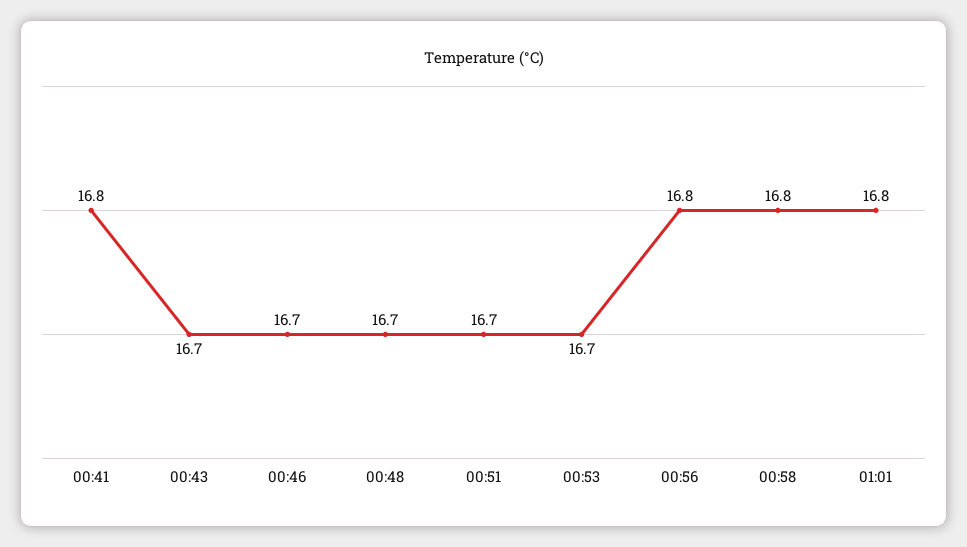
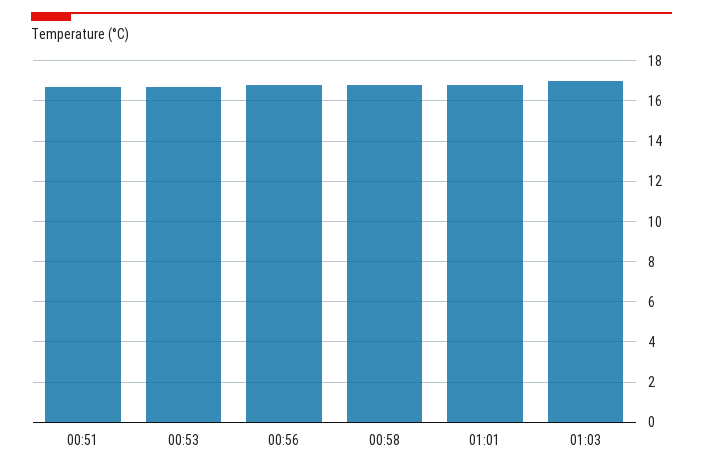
00:41: 16.8 -> none
00:43: 16.7 -> none
00:46: 16.7 -> none
00:48: 16.7 -> none
01:03: none -> 17

